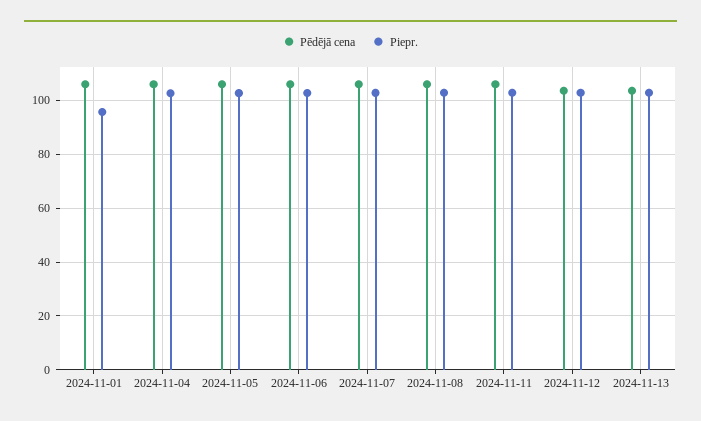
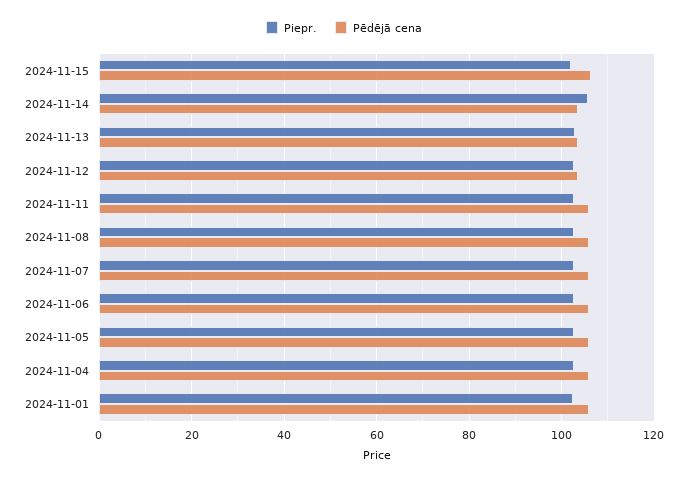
Piepr., 2024-11-01: 95 -> 102
Piepr., 2024-11-15: none -> 102
Pēdējā cena, 2024-11-15: none -> 106
Piepr., 2024-11-14: none -> 106
Pēdējā cena, 2024-11-14: none -> 104

